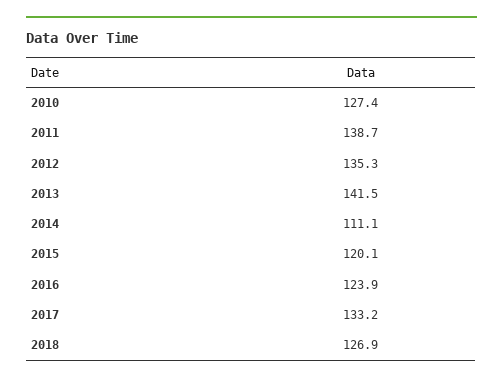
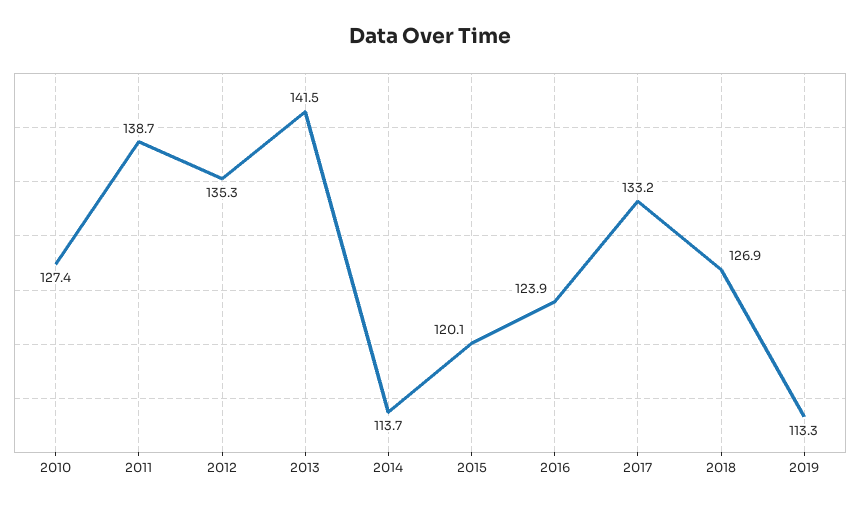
2014: 111.1 -> 113.7
2019: none -> 113.3

